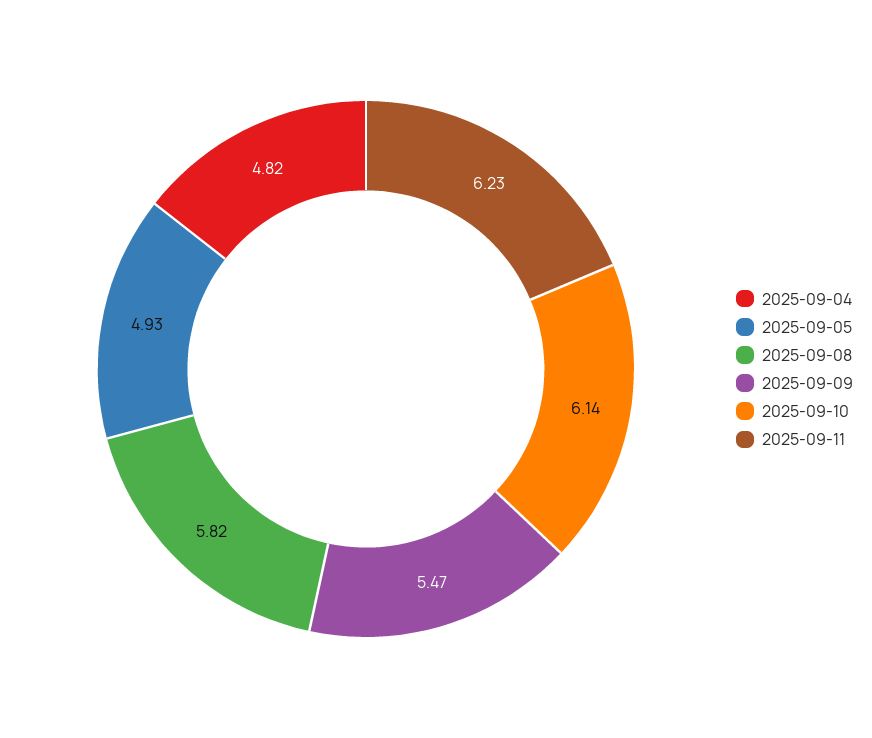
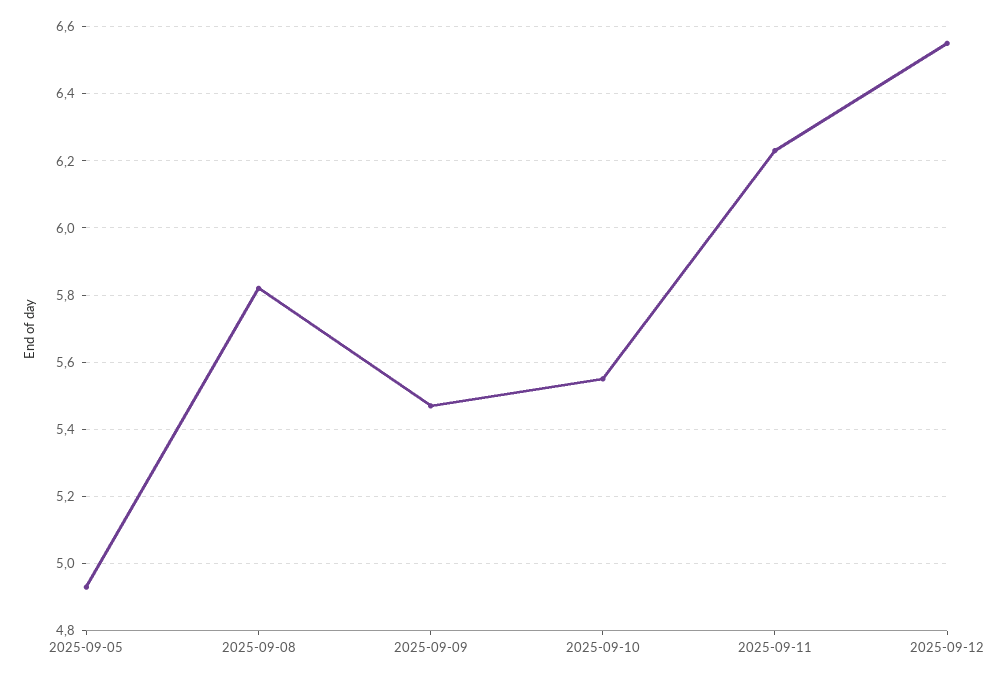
2025-09-04: 4.82 -> none
2025-09-10: 6.14 -> 5.55
2025-09-12: none -> 6.55

